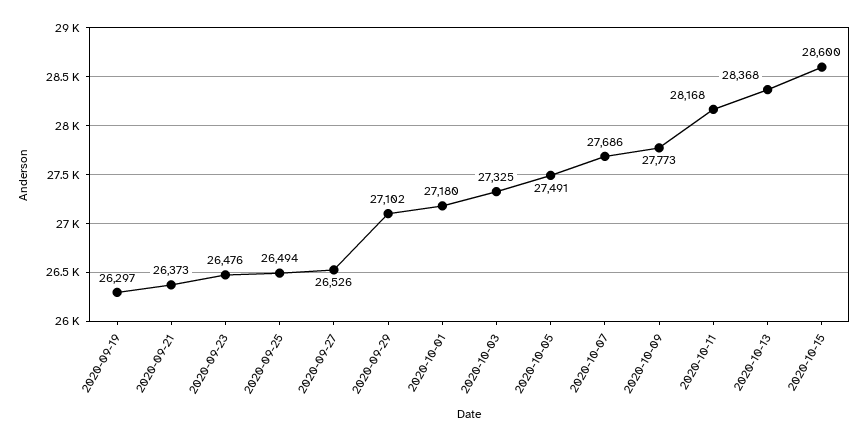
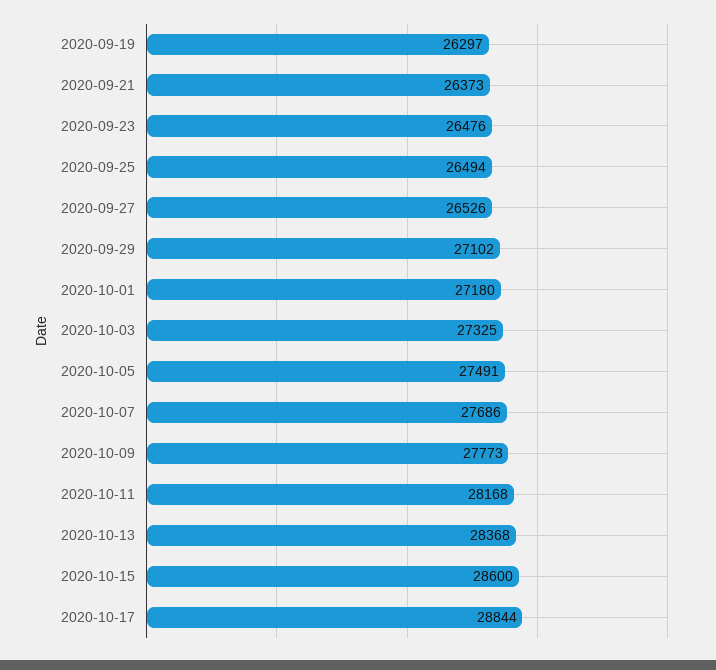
2020-10-17: none -> 28844

